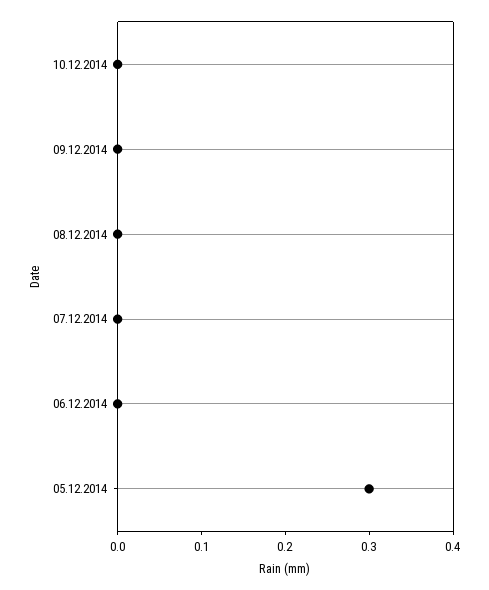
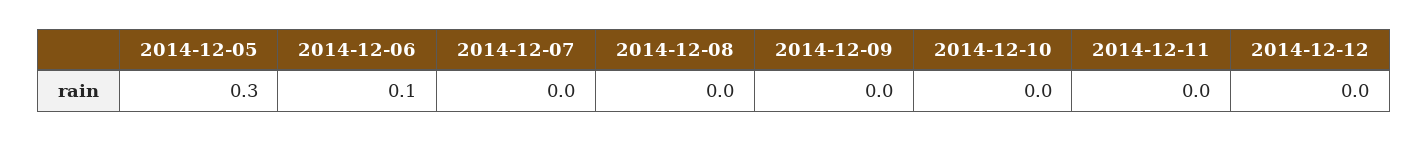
06.12.2014: 0 -> 0.1
2014-12-11: none -> 0
2014-12-12: none -> 0

